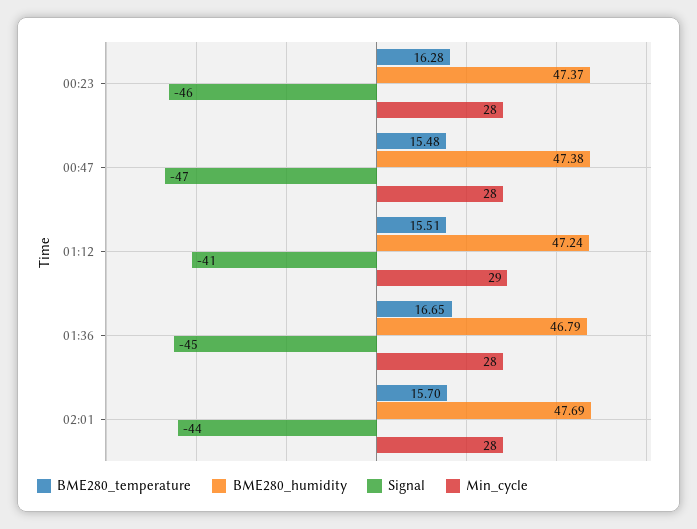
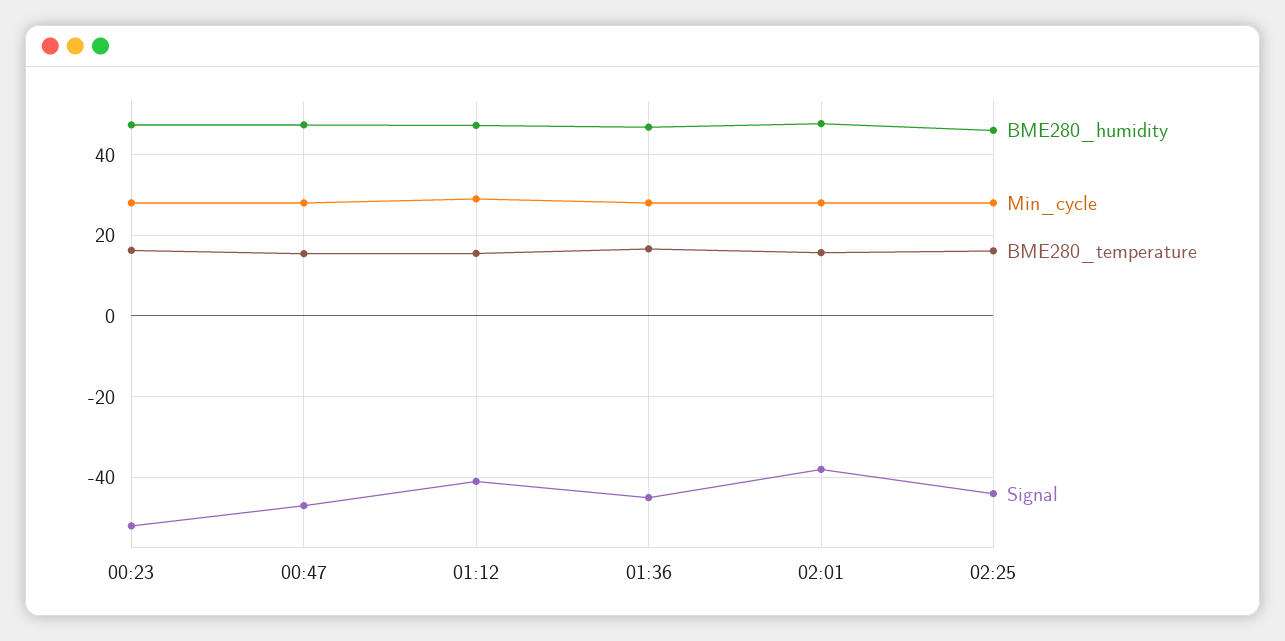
Signal, 00:23: -46 -> -52
Signal, 02:01: -44 -> -38
BME280_humidity, 02:25: none -> 46
Min_cycle, 02:25: none -> 28
BME280_temperature, 02:25: none -> 16
Signal, 02:25: none -> -44

